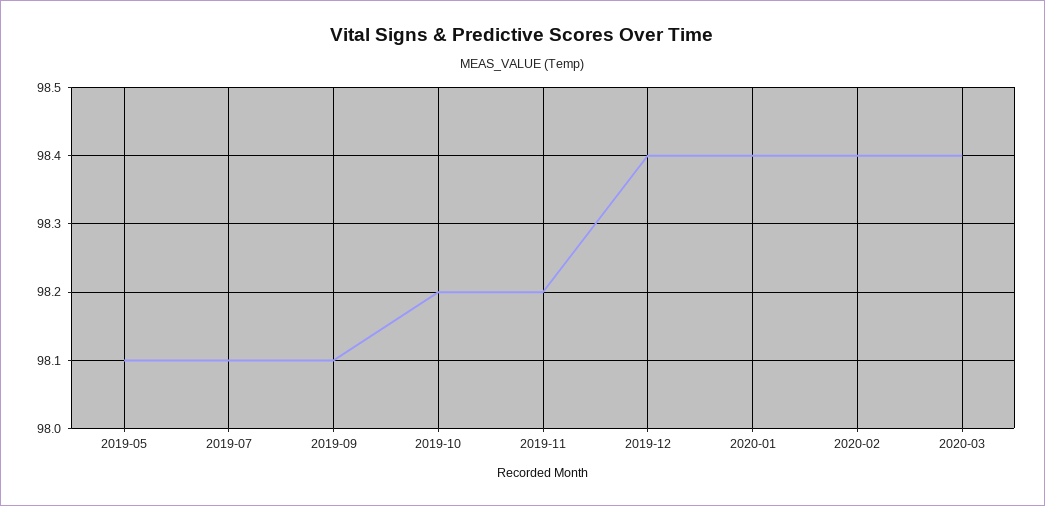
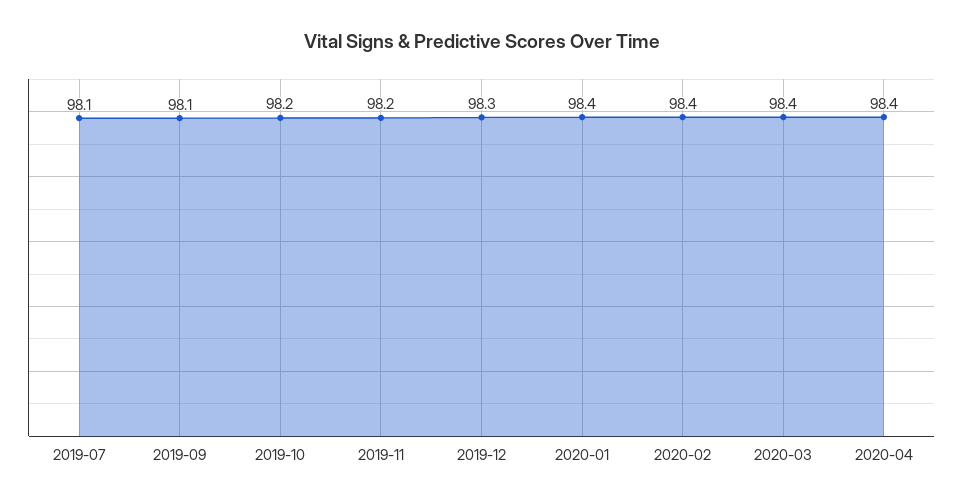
2019-05: 98.1 -> none
2019-12: 98.4 -> 98.3
2020-04: none -> 98.4

